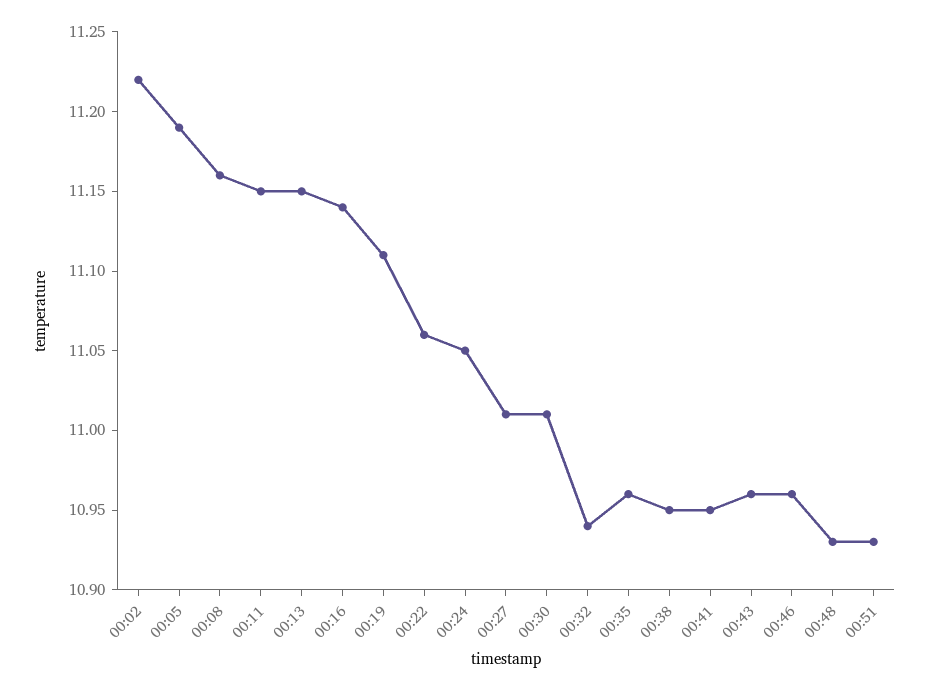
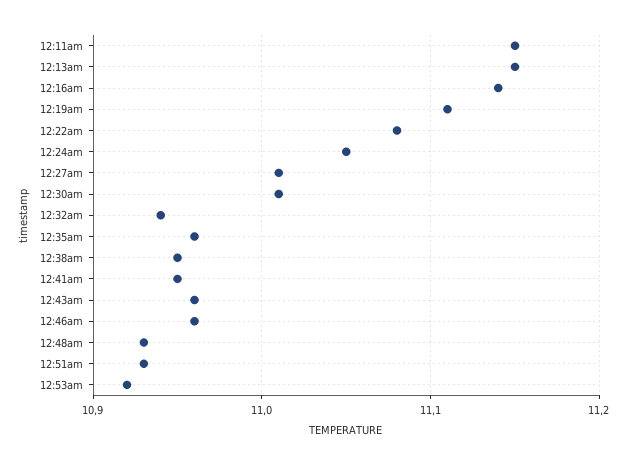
00:02: 11.22 -> none
00:05: 11.19 -> none
00:08: 11.16 -> none
00:22: 11.06 -> 11.08
12:53am: none -> 10.92

